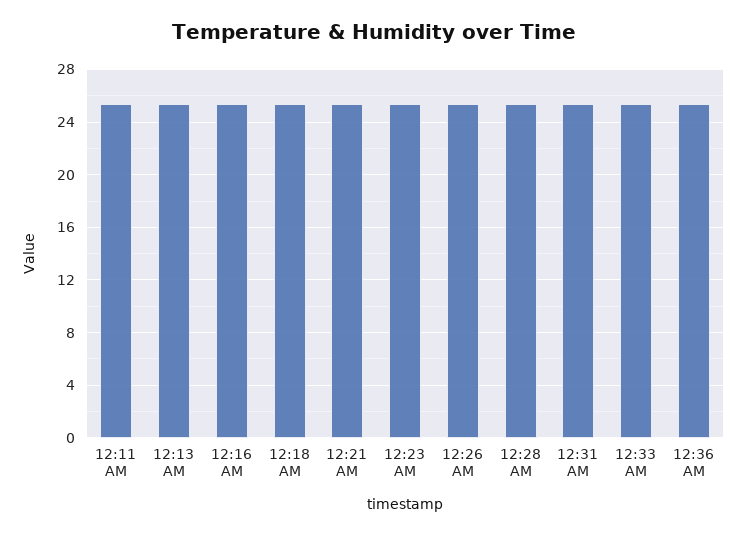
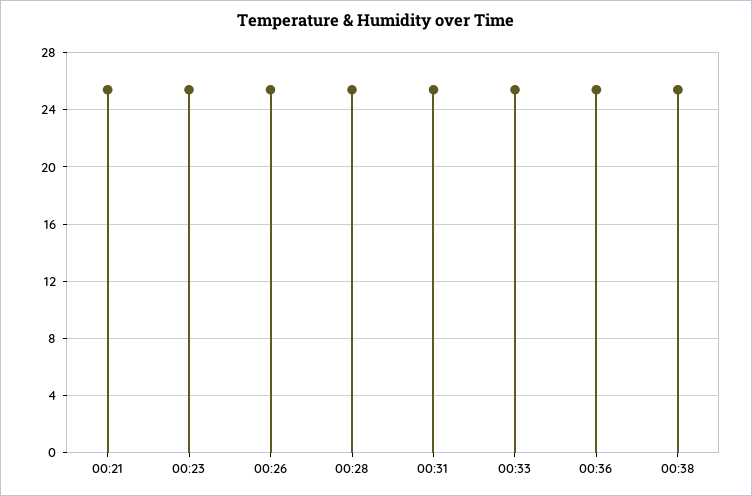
12:11 AM: 25.5 -> none
12:13 AM: 25.5 -> none
12:16 AM: 25.5 -> none
12:18 AM: 25.5 -> none
00:38: none -> 25.5

